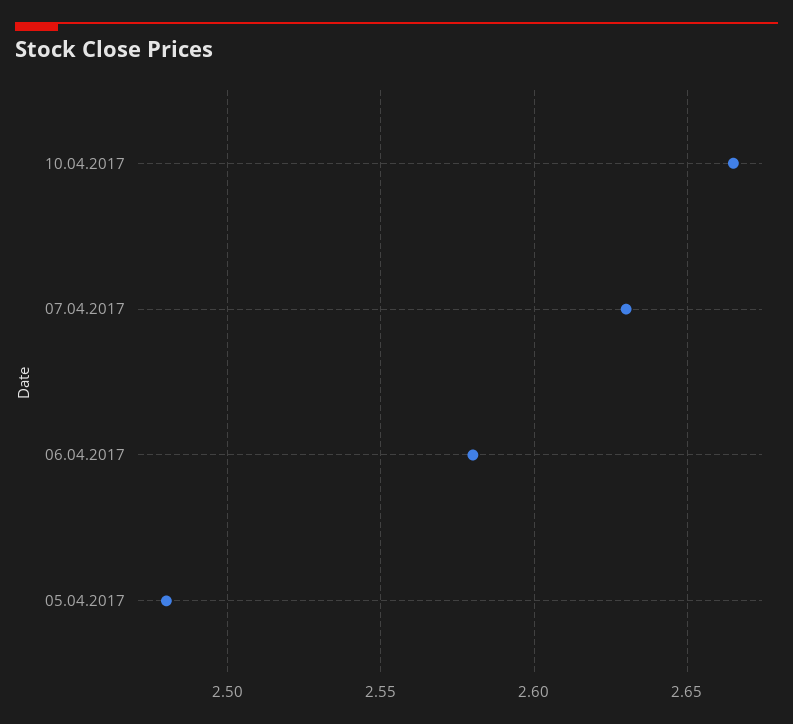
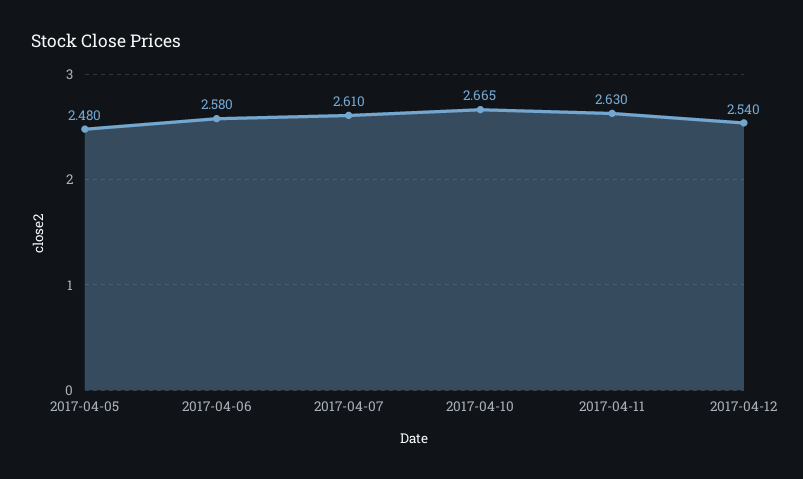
07.04.2017: 2.63 -> 2.61
2017-04-11: none -> 2.63
2017-04-12: none -> 2.54

